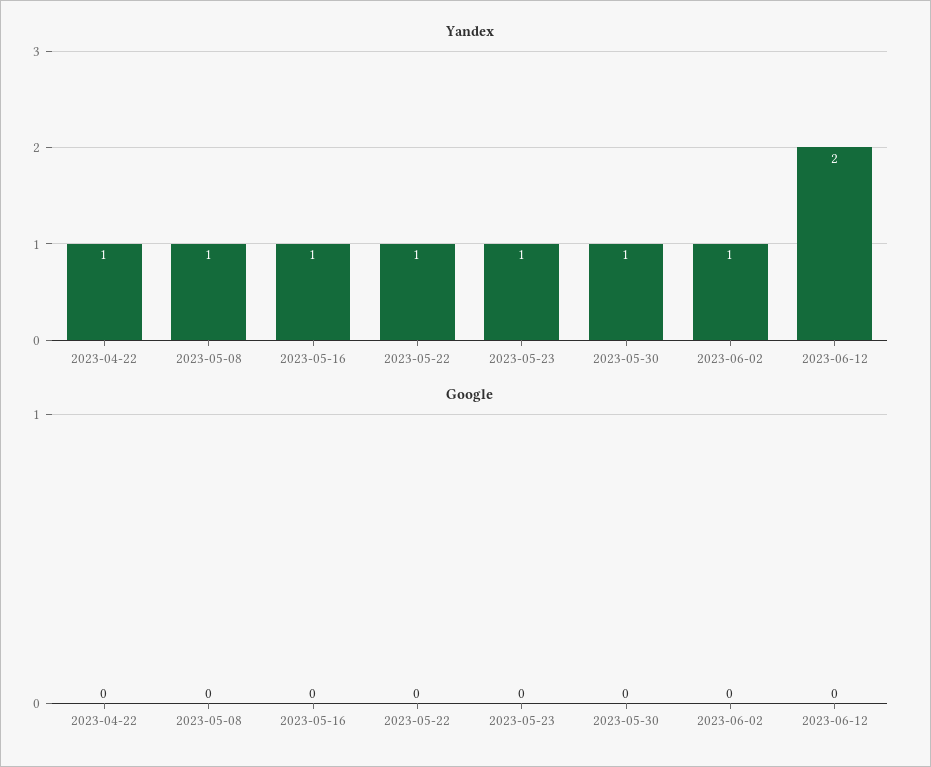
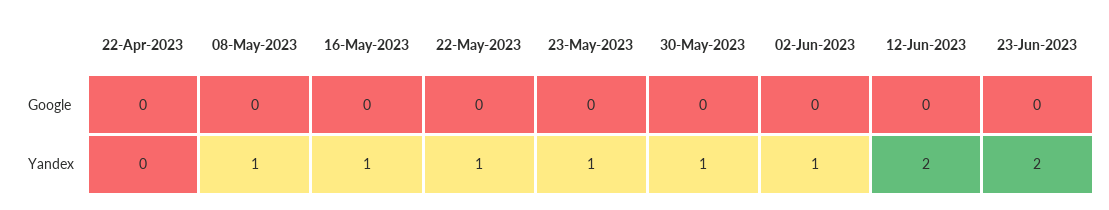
Yandex, 2023-04-22: 1 -> 0
Google, 23-Jun-2023: none -> 0
Yandex, 23-Jun-2023: none -> 2

